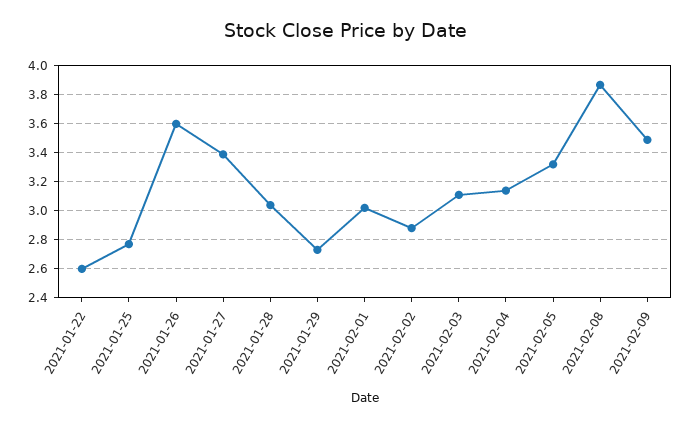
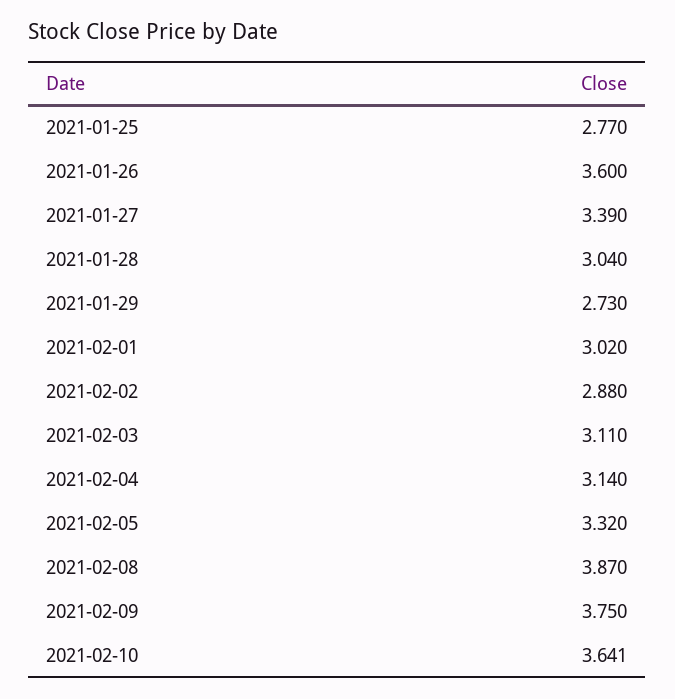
2021-01-22: 2.6 -> none
2021-02-09: 3.5 -> 3.75
2021-02-10: none -> 3.641

